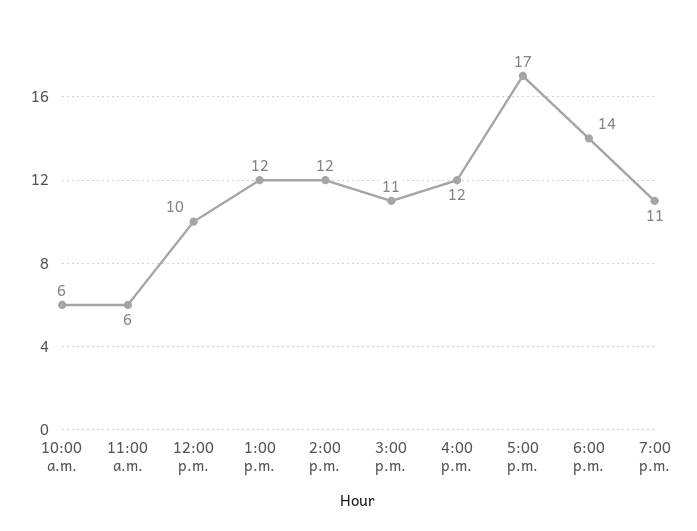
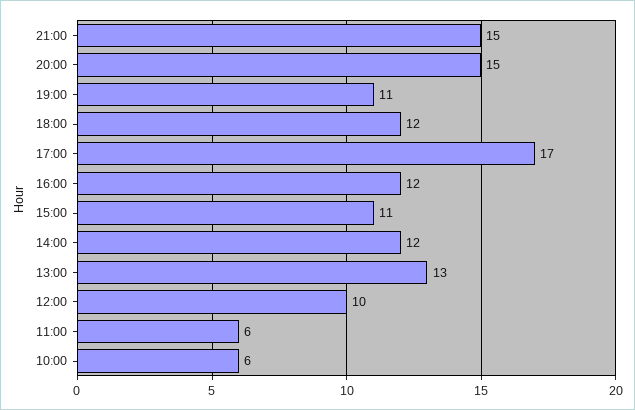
1:00 p.m.: 12 -> 13
6:00 p.m.: 14 -> 12
21:00: none -> 15
20:00: none -> 15

